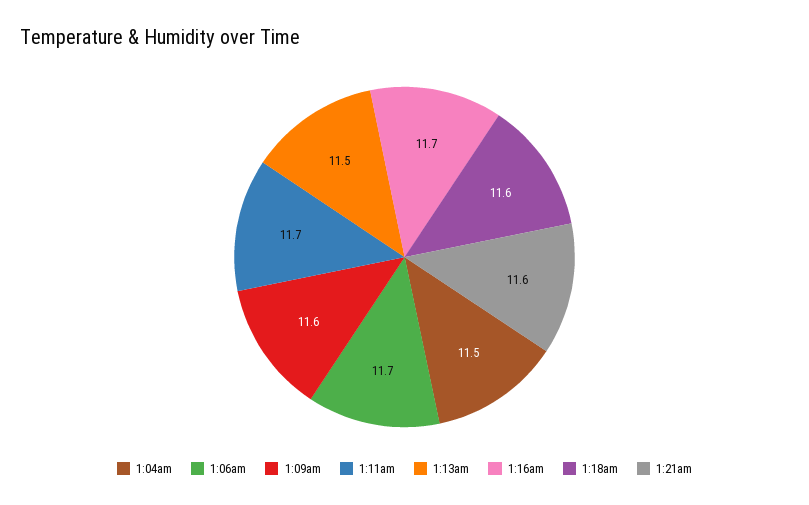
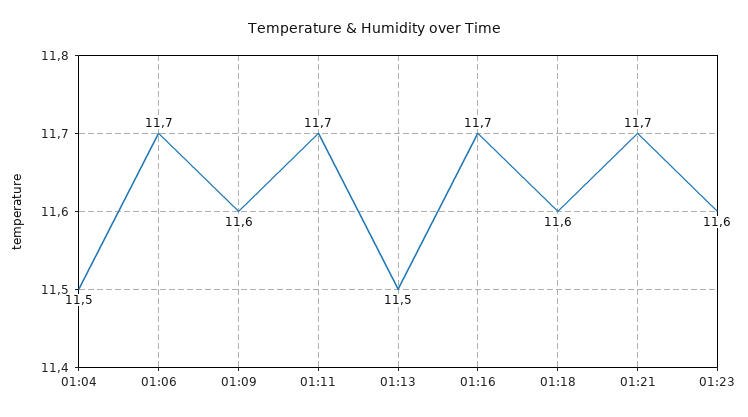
1:21am: 11.6 -> 11.7
01:23: none -> 11.6

